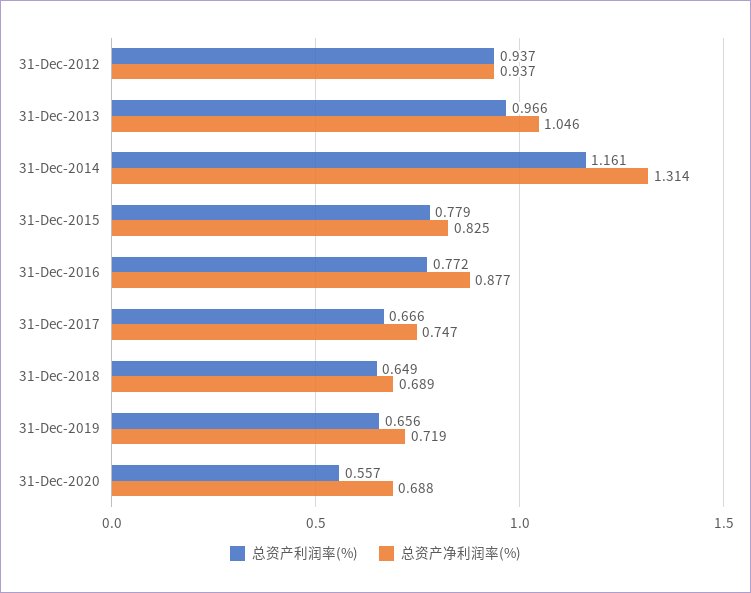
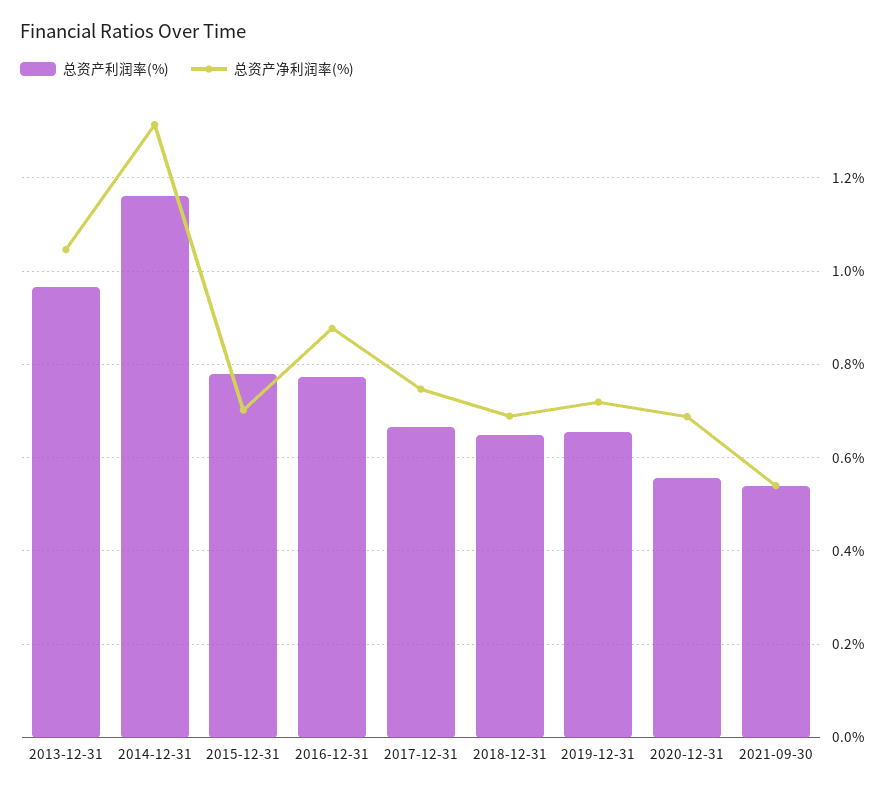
总资产利润率(%), 31-Dec-2012: 0.937 -> none
总资产净利润率(%), 31-Dec-2012: 0.937 -> none
总资产净利润率(%), 31-Dec-2015: 0.825 -> 0.7
总资产利润率(%), 2021-09-30: none -> 0.54
总资产净利润率(%), 2021-09-30: none -> 0.54

